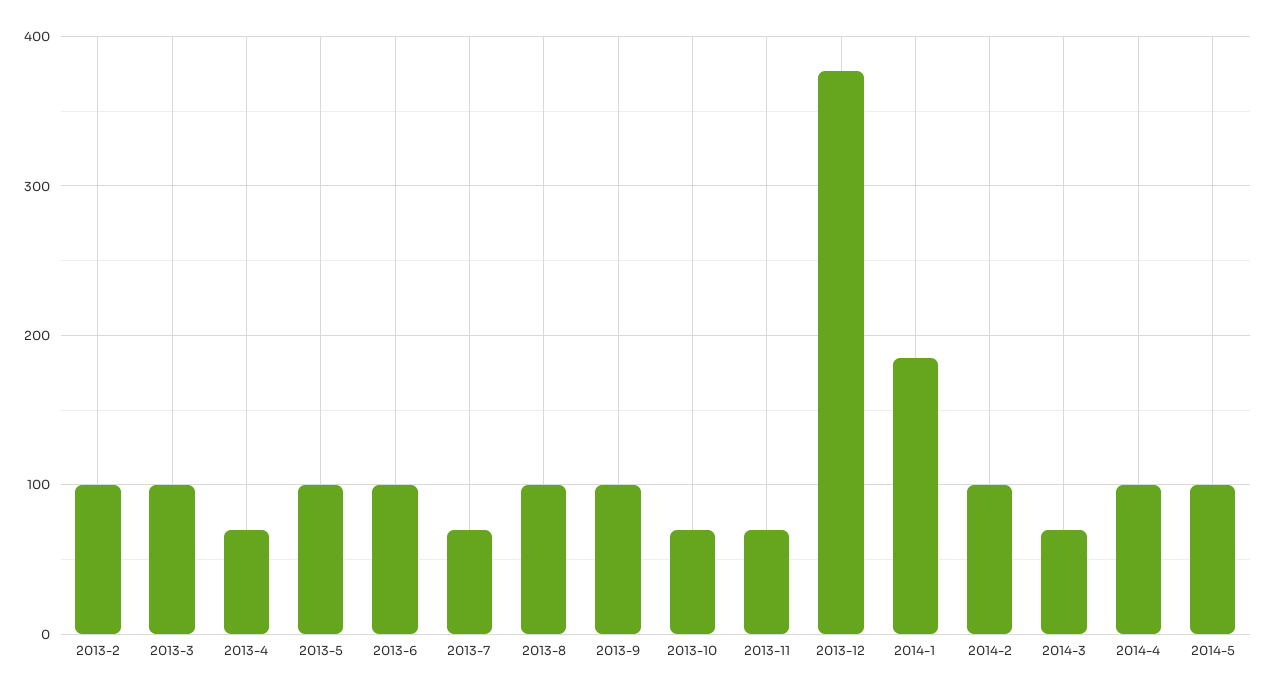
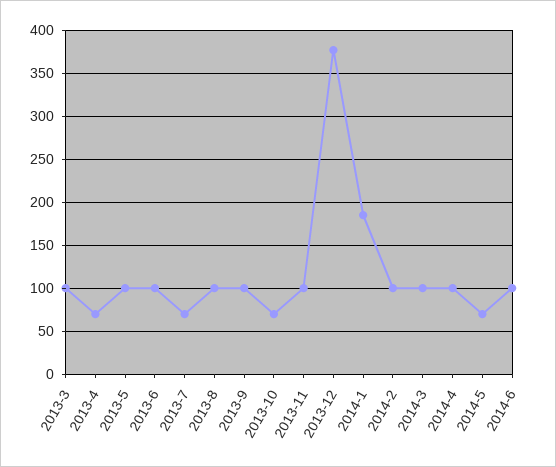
2013-2: 100 -> none
2013-11: 70 -> 100
2014-3: 70 -> 100
2014-5: 100 -> 70
2014-6: none -> 100

